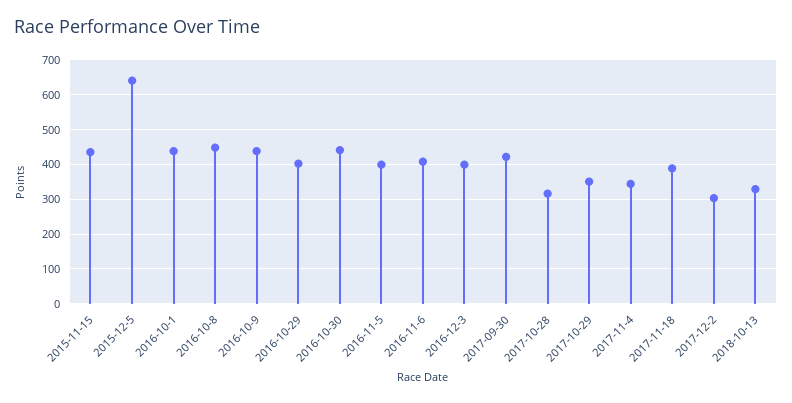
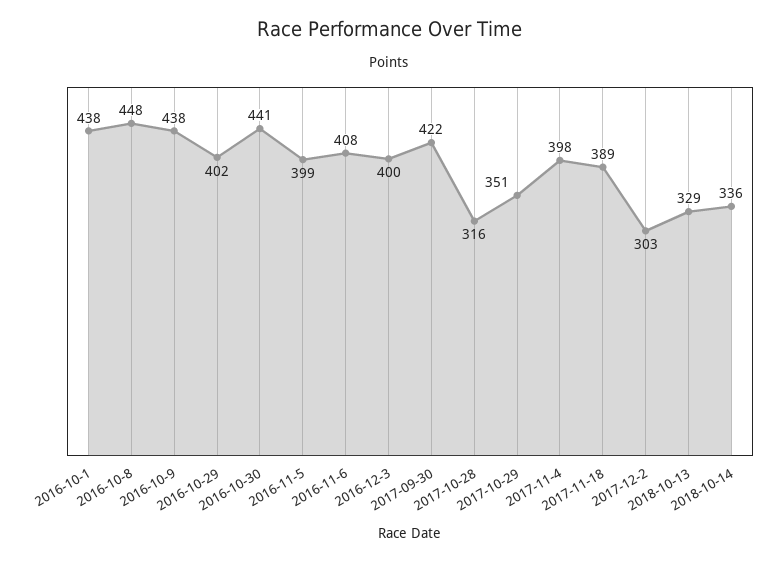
2015-11-15: 440 -> none
2015-12-5: 640 -> none
2017-11-4: 340 -> 398
2018-10-14: none -> 336

